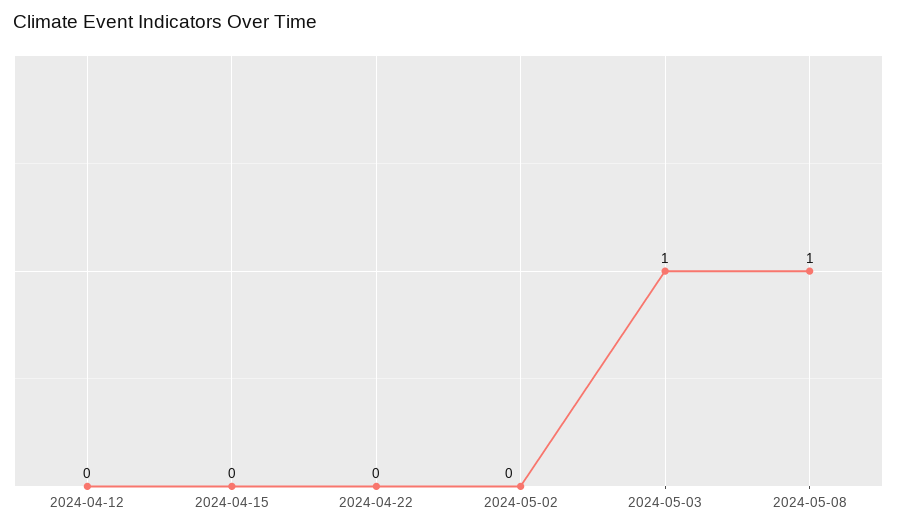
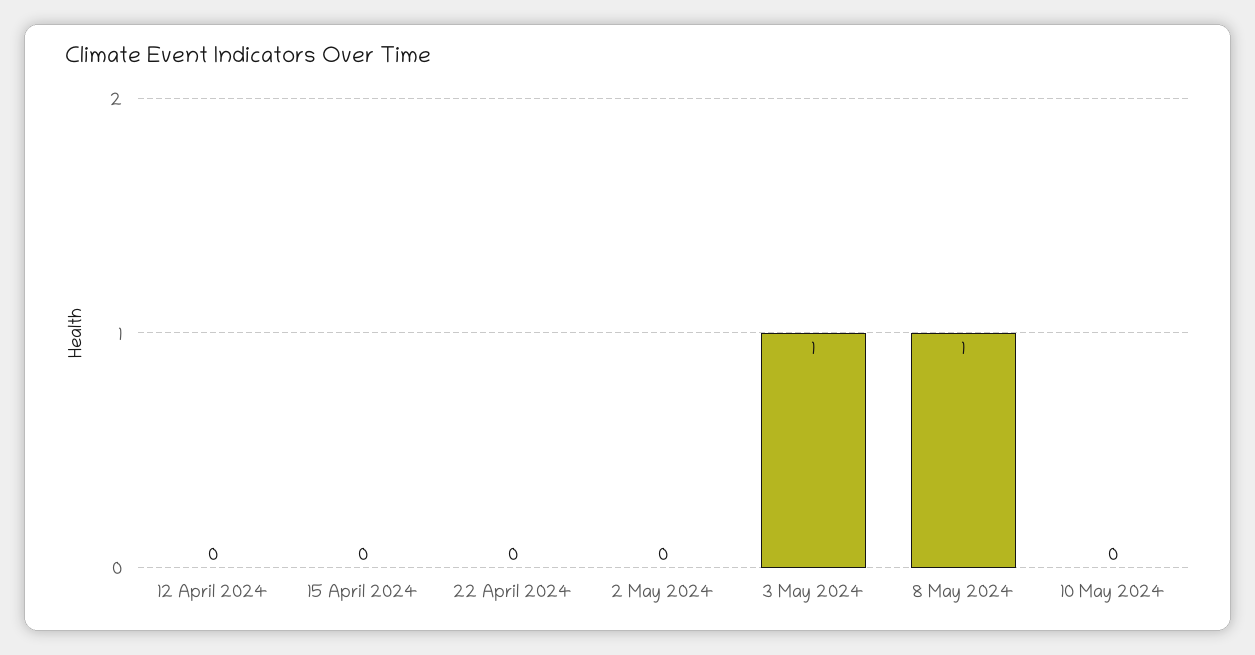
10 May 2024: none -> 0

